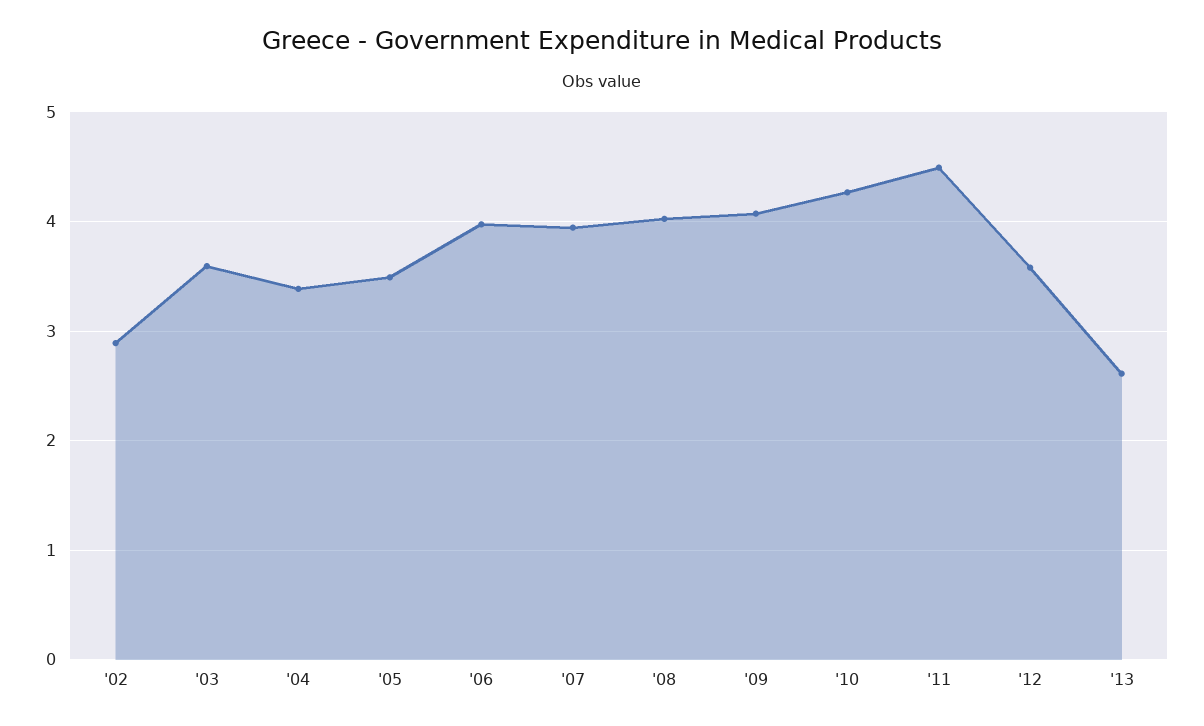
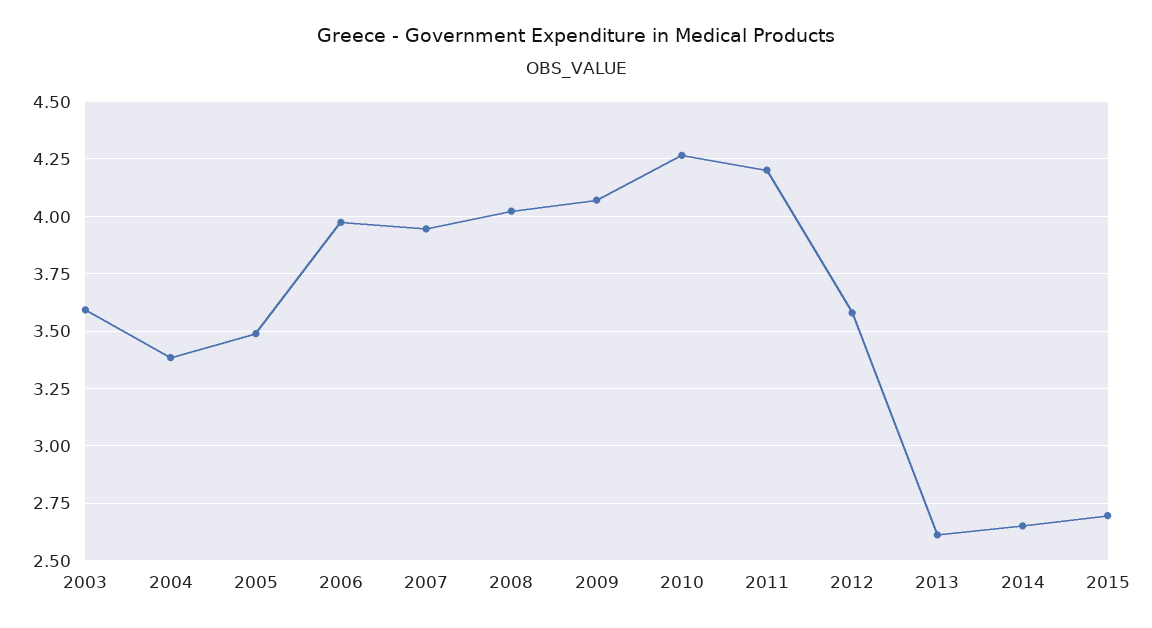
'02: 2.9 -> none
'11: 4.5 -> 4.2
2014: none -> 2.65
2015: none -> 2.7

